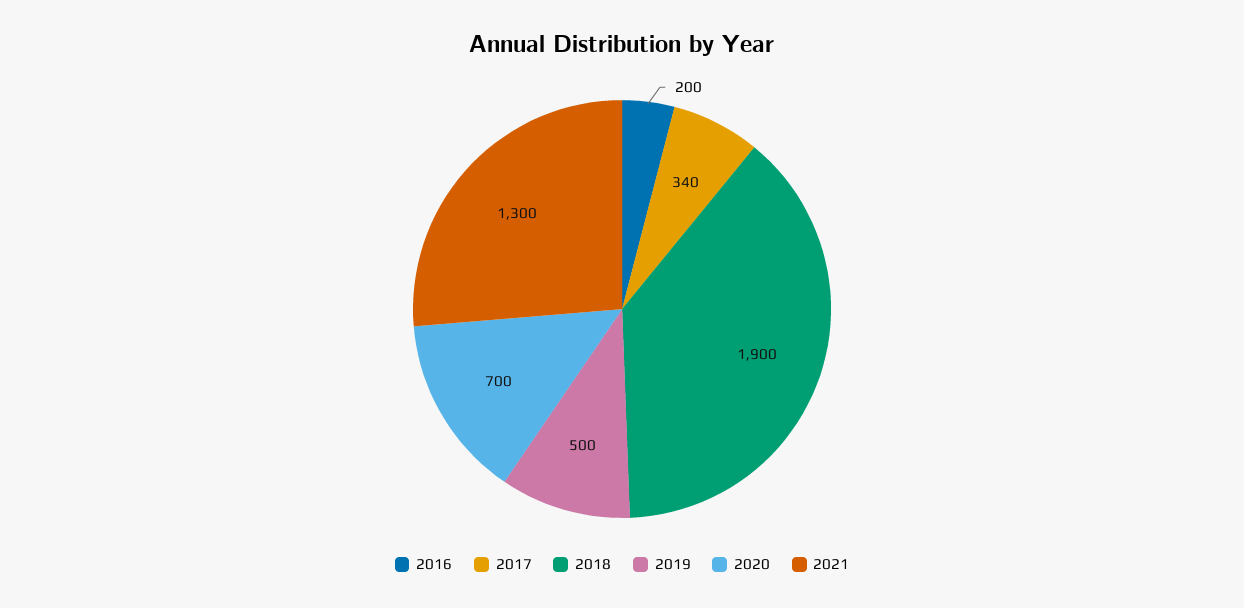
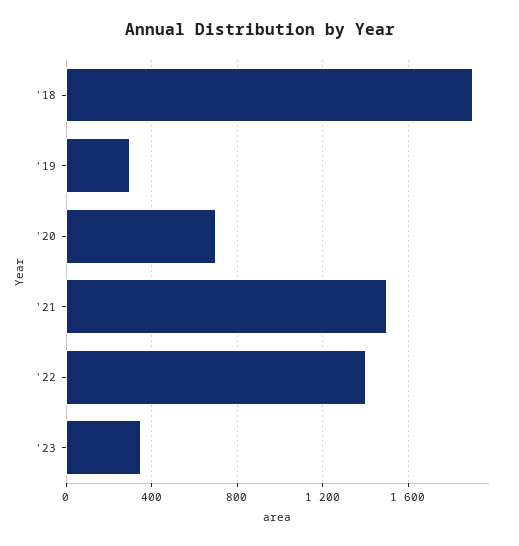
2016: 200 -> none
2017: 340 -> none
2019: 500 -> 300
2021: 1300 -> 1500
'22: none -> 1400
'23: none -> 350

